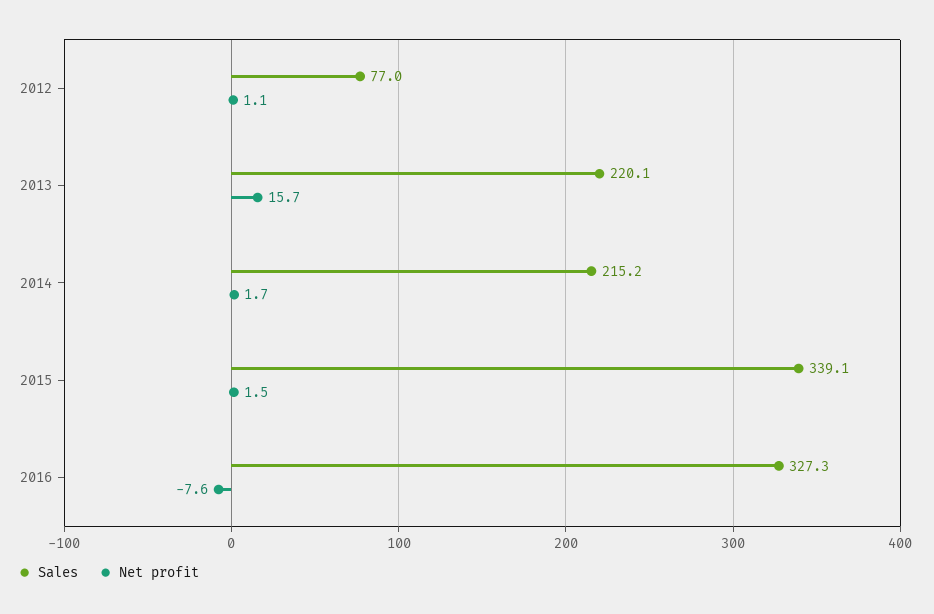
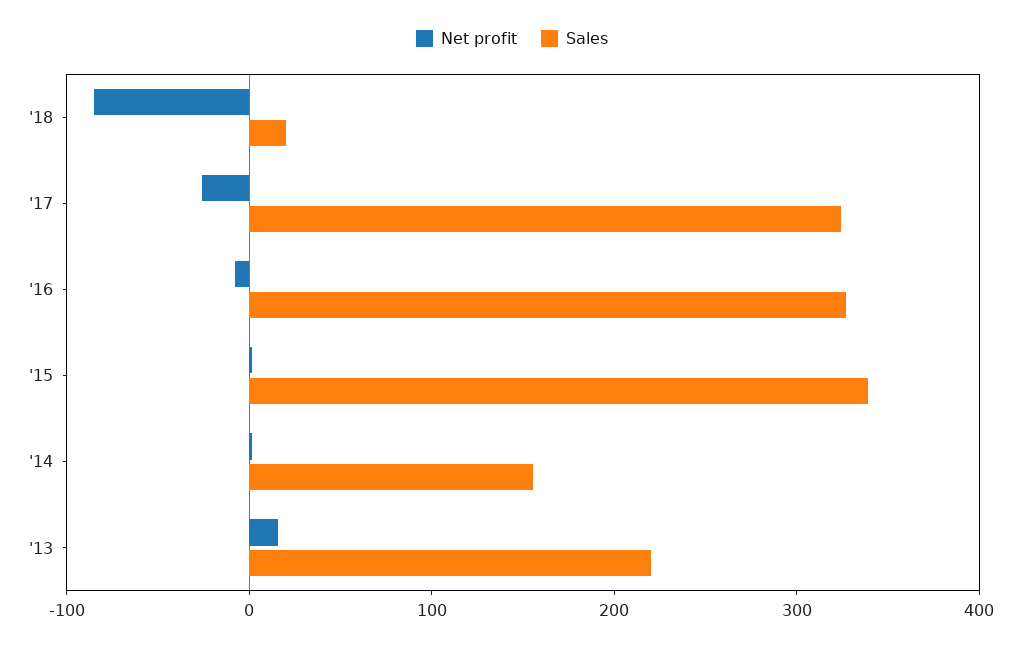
Sales, 2012: 77 -> none
Net profit, 2012: 1.1 -> none
Sales, 2014: 215.2 -> 160
Net profit, '18: none -> -80
Sales, '18: none -> 20
Net profit, '17: none -> -20
Sales, '17: none -> 320

